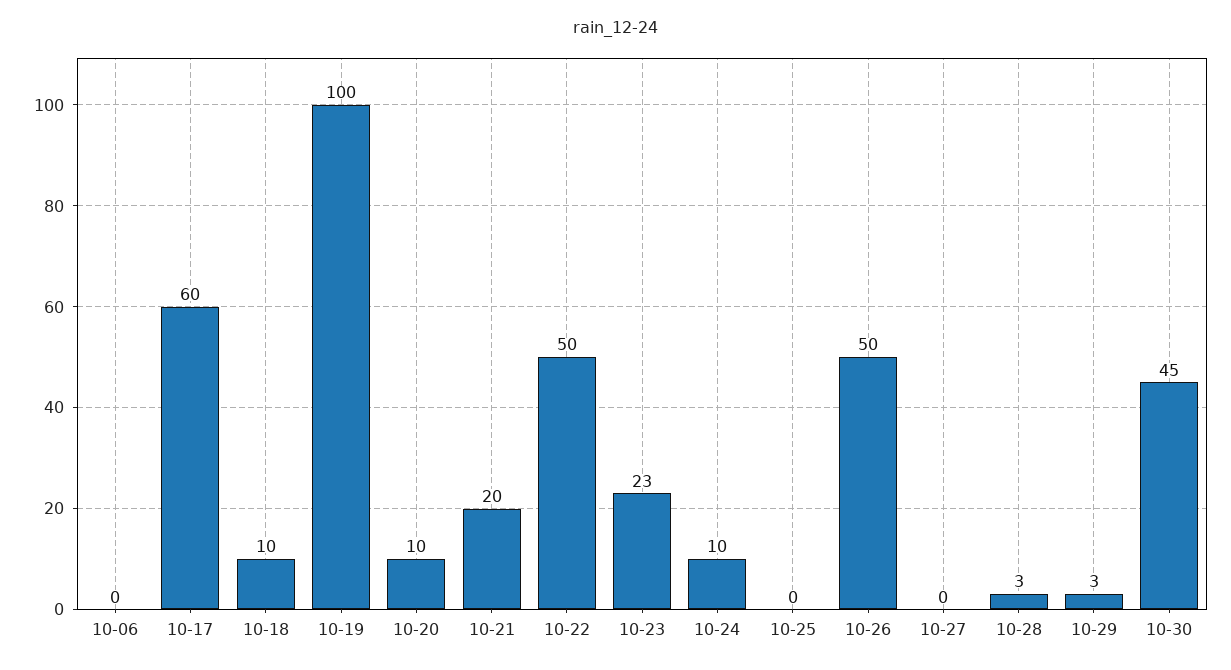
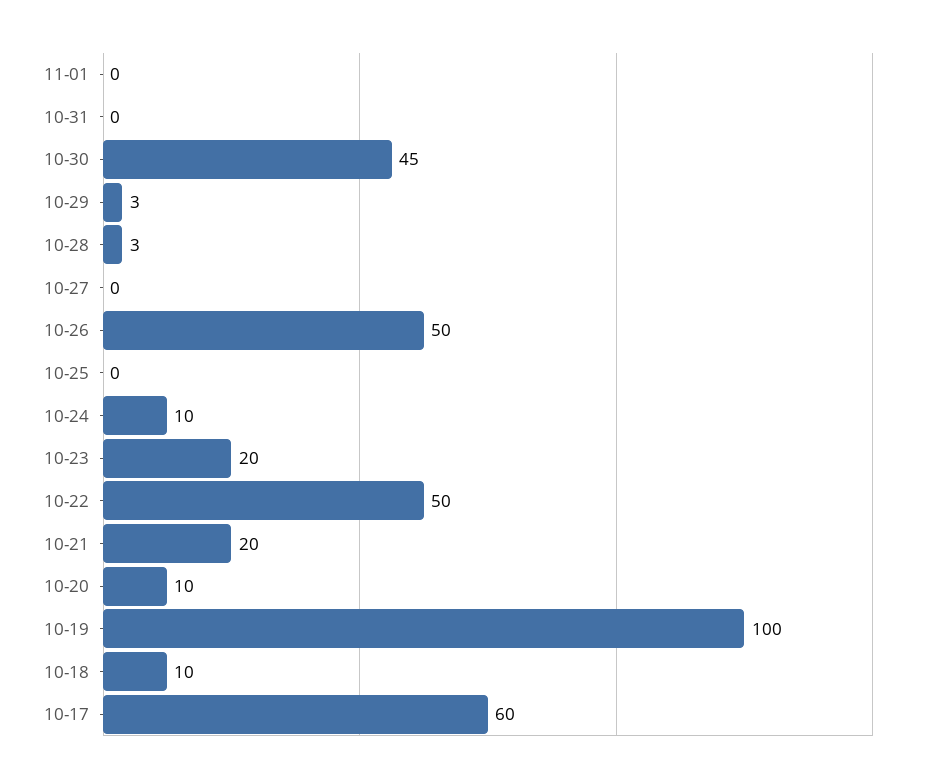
10-06: 0 -> none
10-23: 23 -> 20
11-01: none -> 0
10-31: none -> 0

